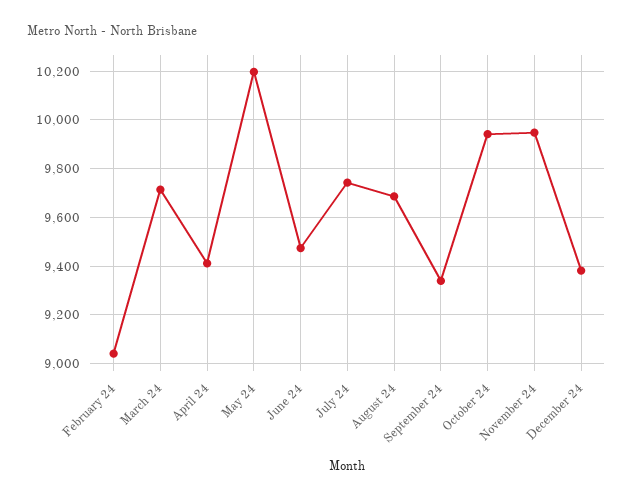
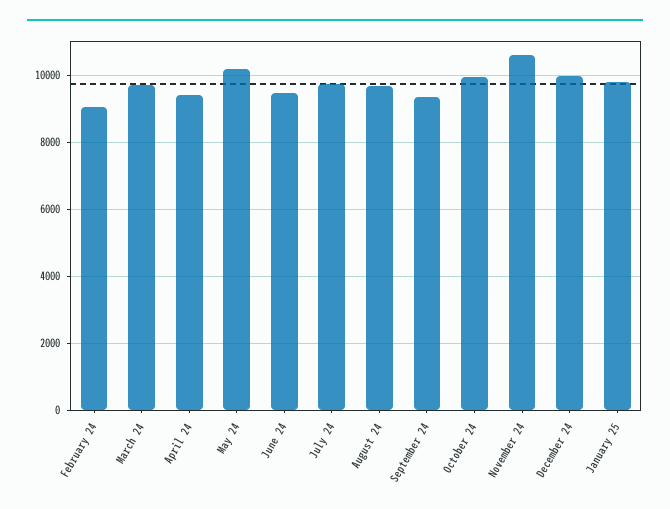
November 24: 9950 -> 10600
December 24: 9375 -> 10000
January 25: none -> 9800

